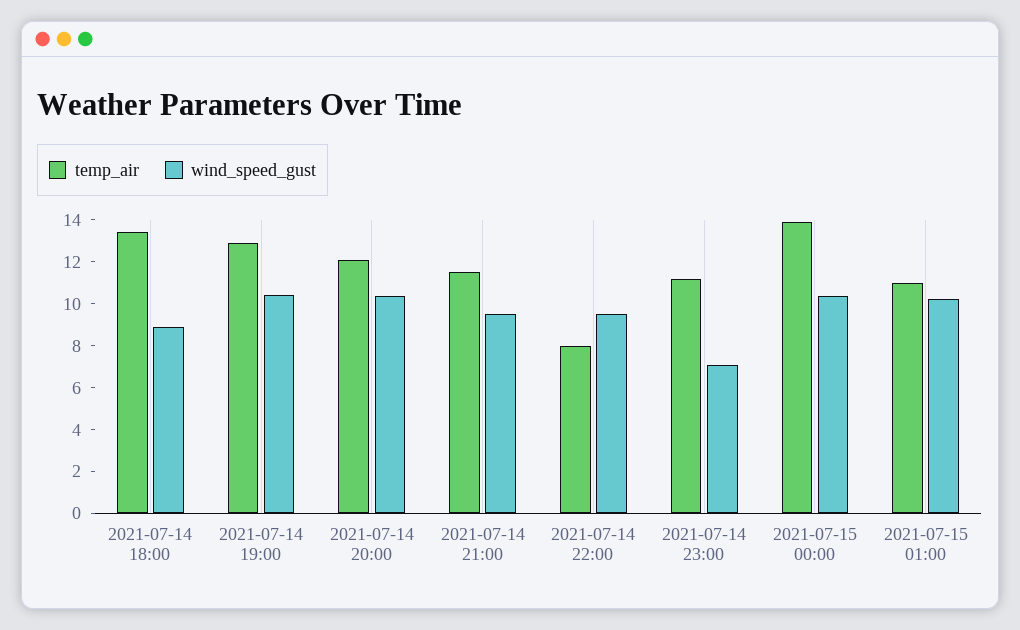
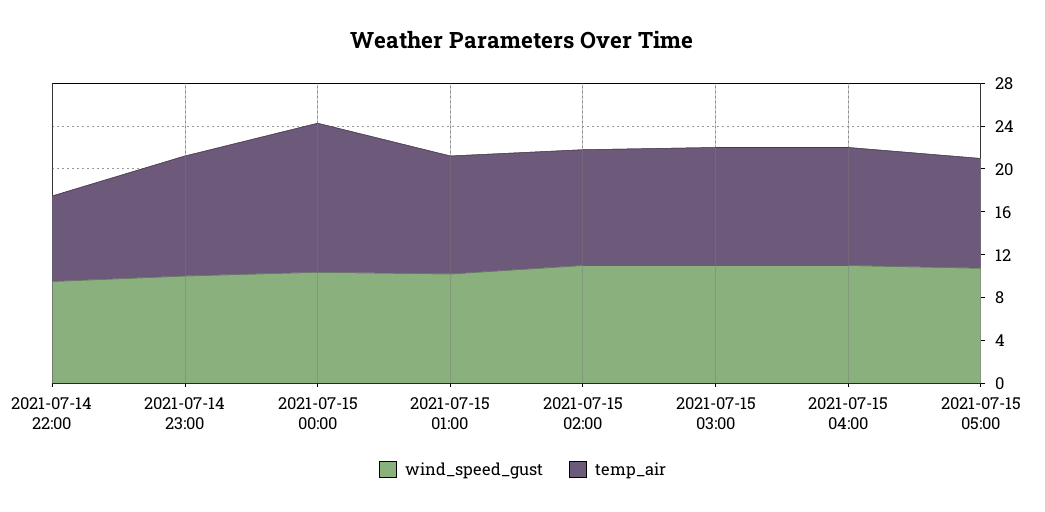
temp_air, 2021-07-14 18:00: 13.5 -> none
wind_speed_gust, 2021-07-14 18:00: 9 -> none
temp_air, 2021-07-14 19:00: 13 -> none
wind_speed_gust, 2021-07-14 19:00: 10.5 -> none
temp_air, 2021-07-14 20:00: 12 -> none
wind_speed_gust, 2021-07-14 20:00: 10.5 -> none
temp_air, 2021-07-14 21:00: 11.5 -> none
wind_speed_gust, 2021-07-14 21:00: 9.5 -> none
wind_speed_gust, 2021-07-14 23:00: 7 -> 10
wind_speed_gust, 2021-07-15 02:00: none -> 11
temp_air, 2021-07-15 02:00: none -> 11
wind_speed_gust, 2021-07-15 03:00: none -> 11
temp_air, 2021-07-15 03:00: none -> 11
wind_speed_gust, 2021-07-15 04:00: none -> 11
temp_air, 2021-07-15 04:00: none -> 11
wind_speed_gust, 2021-07-15 05:00: none -> 11
temp_air, 2021-07-15 05:00: none -> 10

